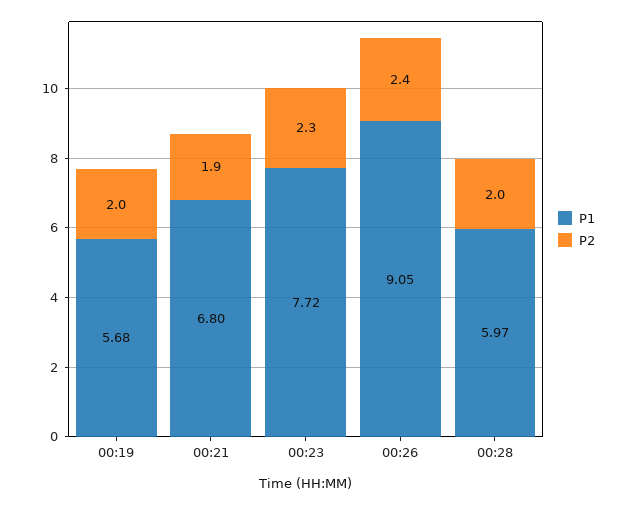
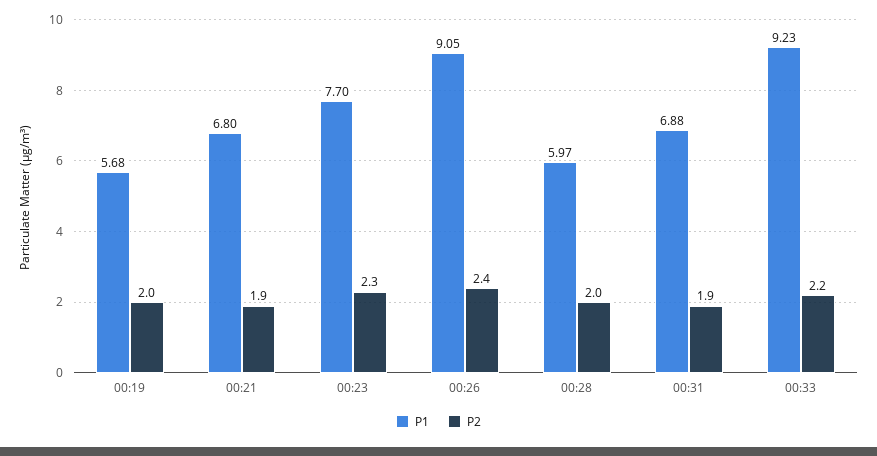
P1, 00:23: 7.72 -> 7.7
P1, 00:31: none -> 6.88
P2, 00:31: none -> 1.9
P1, 00:33: none -> 9.23
P2, 00:33: none -> 2.2

